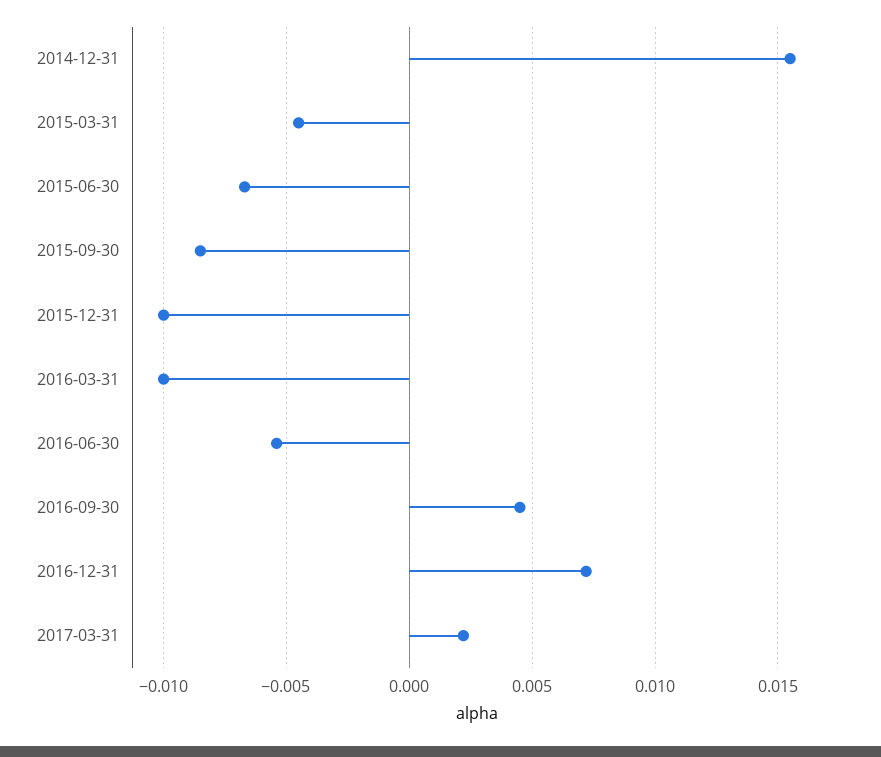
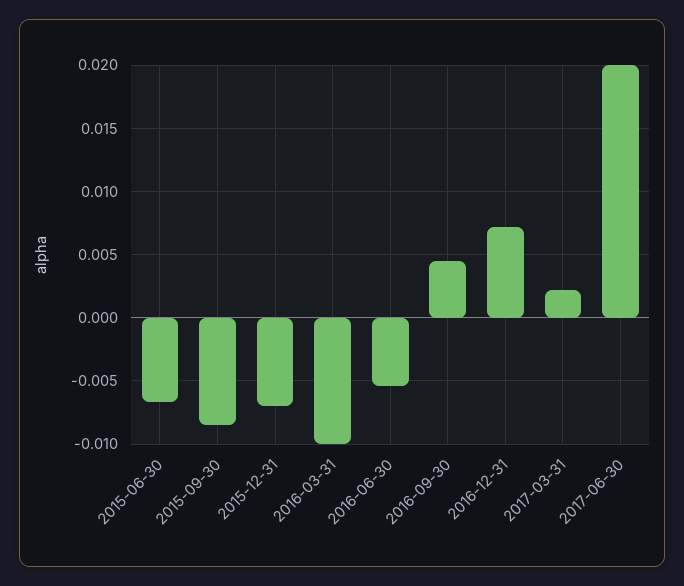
2014-12-31: 0.0155 -> none
2015-03-31: -0.0045 -> none
2015-12-31: -0.01 -> -0.007
2017-06-30: none -> 0.02

